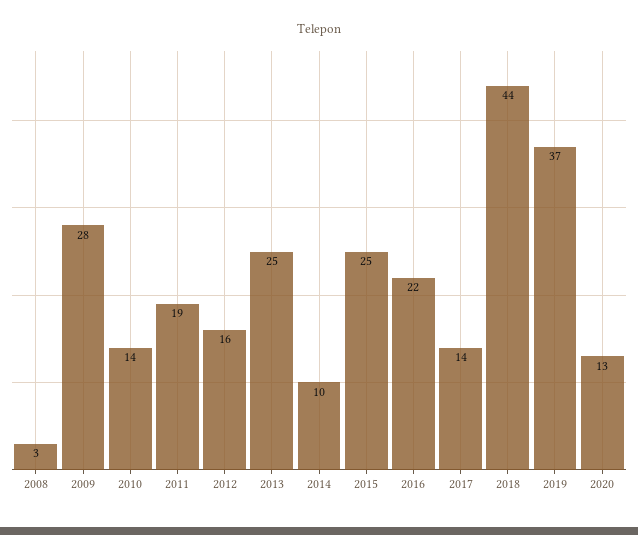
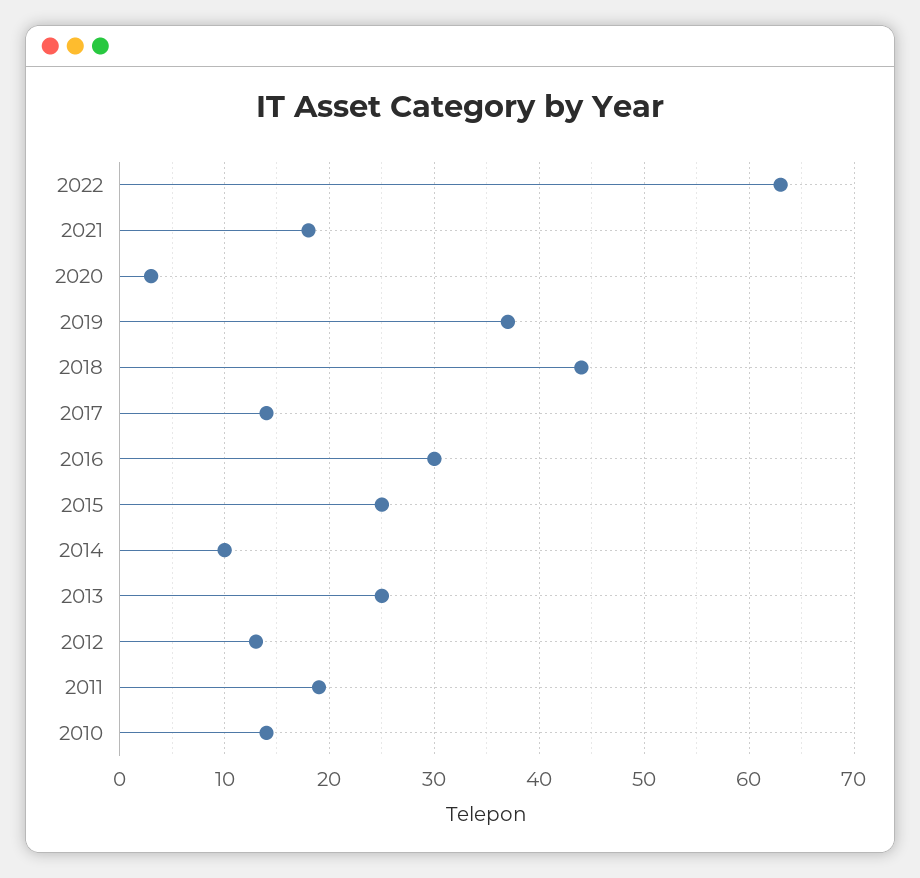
2008: 3 -> none
2009: 28 -> none
2012: 16 -> 13
2016: 22 -> 30
2020: 13 -> 3
2022: none -> 63
2021: none -> 18

